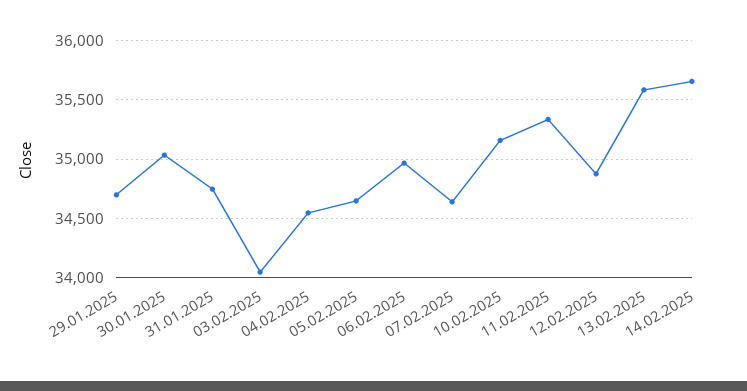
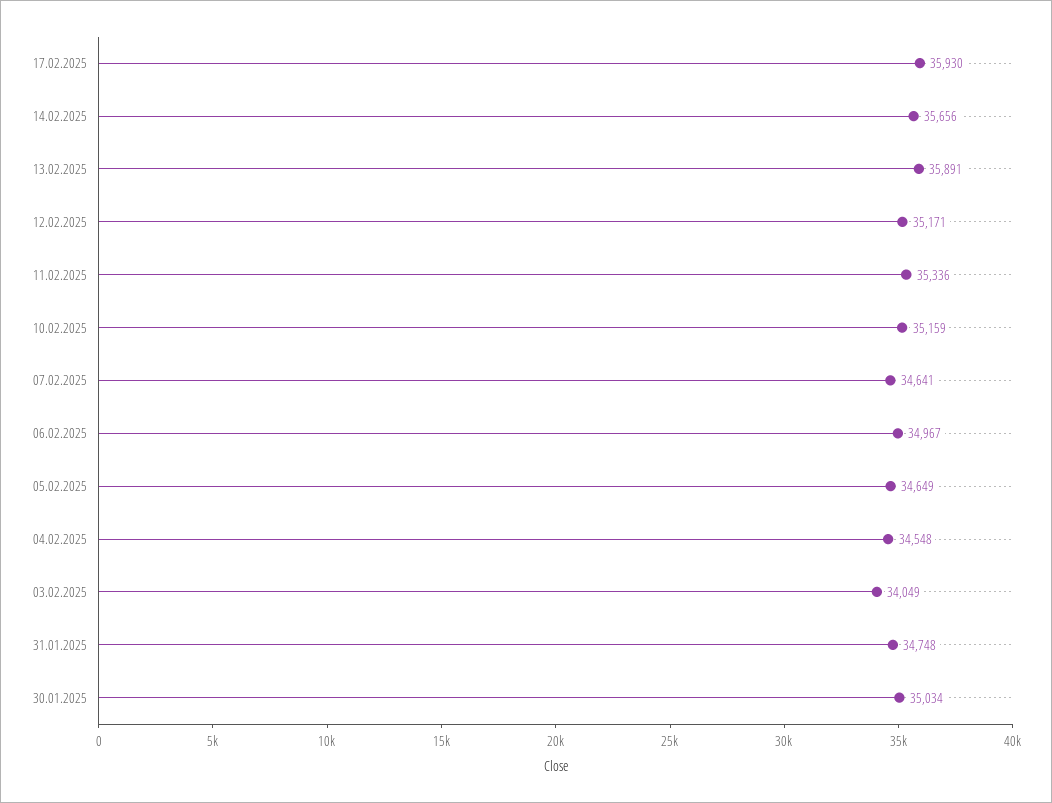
29.01.2025: 34700 -> none
12.02.2025: 34900 -> 35171
13.02.2025: 35600 -> 35891
17.02.2025: none -> 35930

